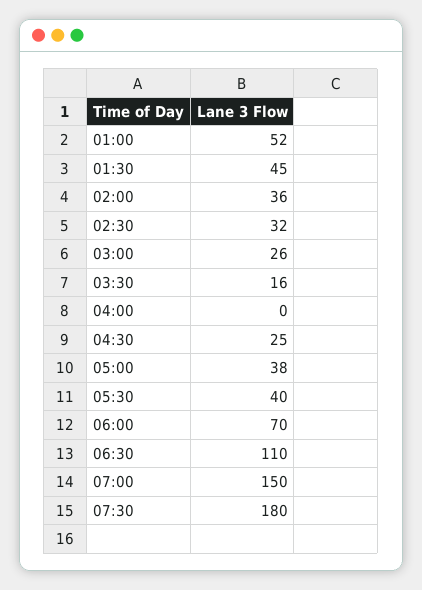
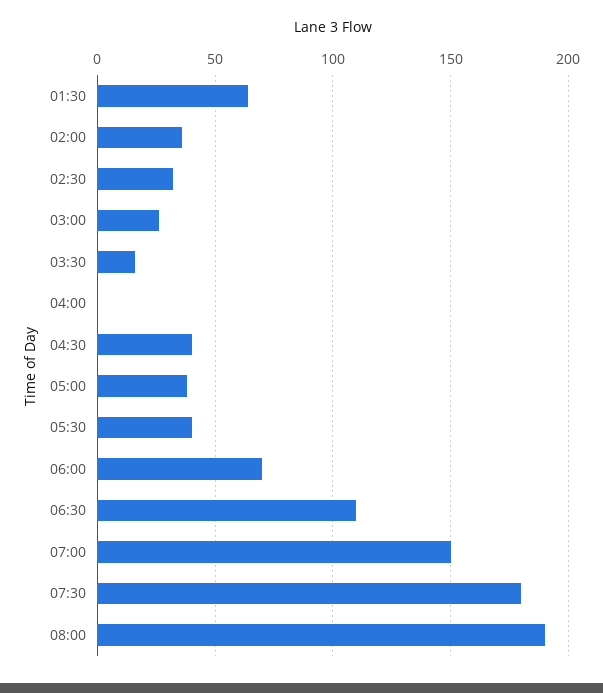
01:00: 52 -> none
01:30: 45 -> 65
04:30: 25 -> 40
08:00: none -> 190

